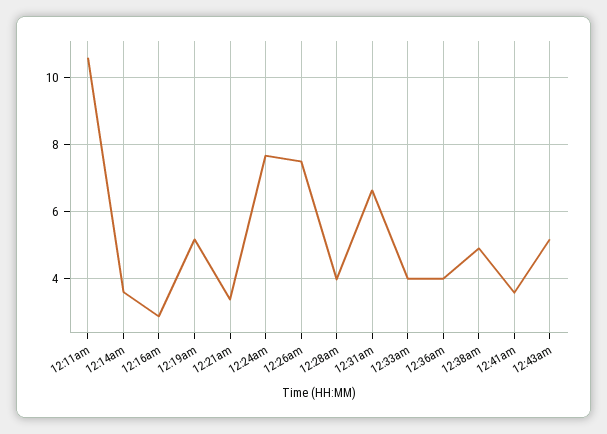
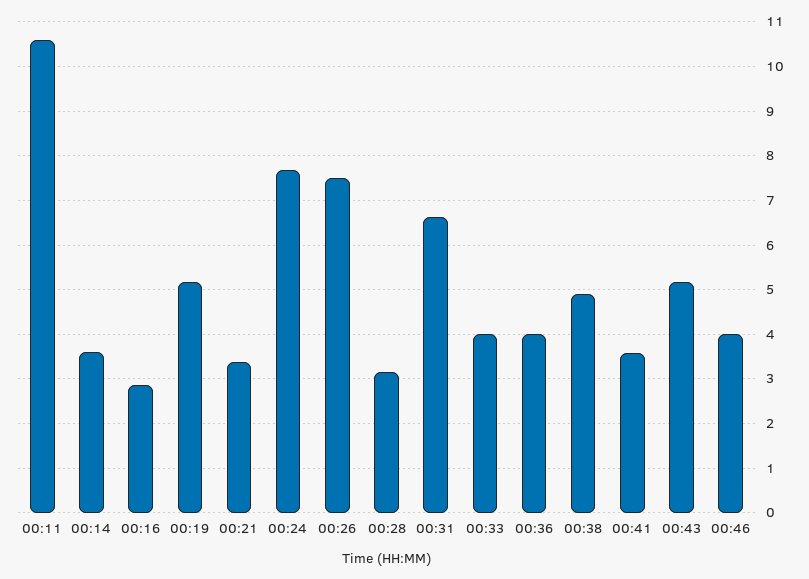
12:28am: 4 -> 3.2
00:46: none -> 4

